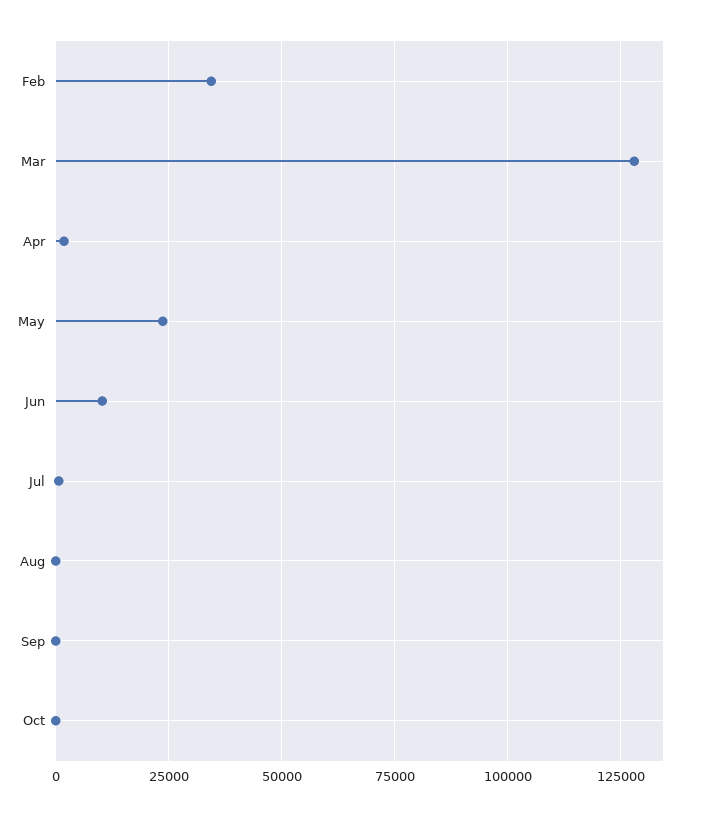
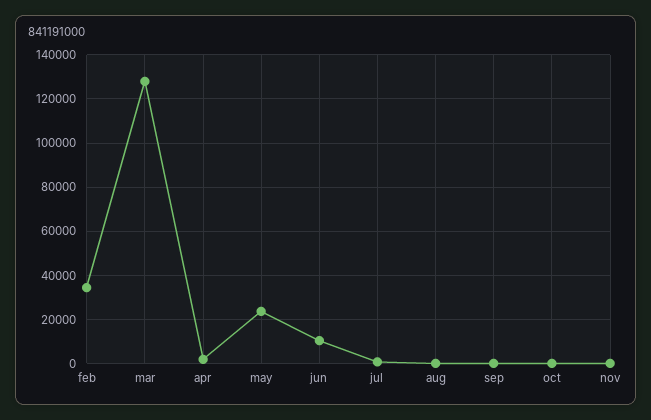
nov: none -> 0

